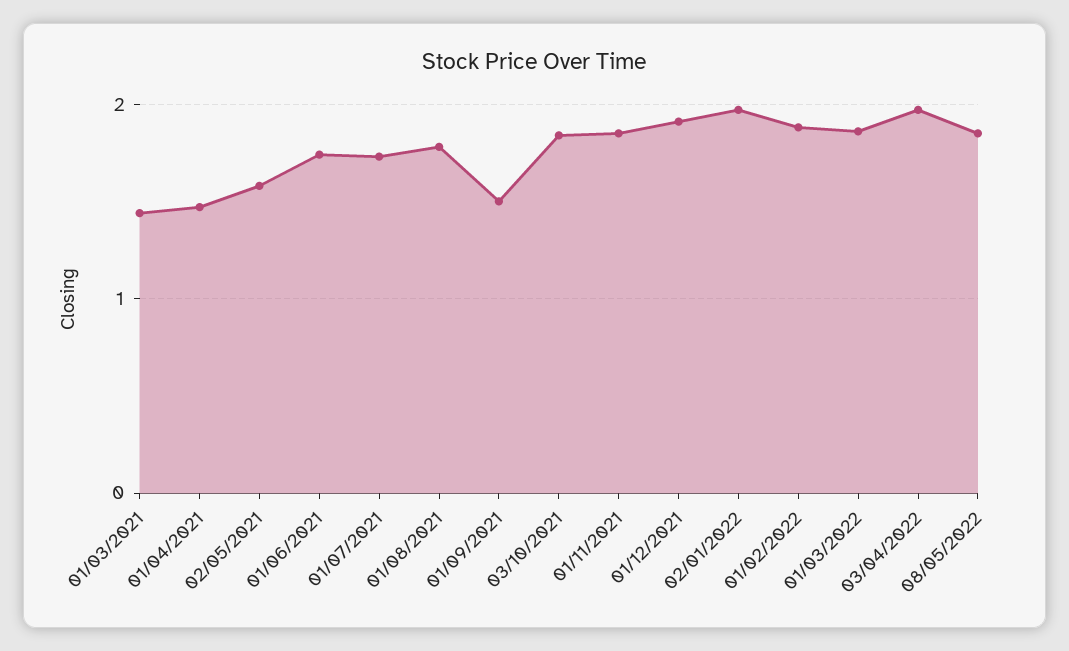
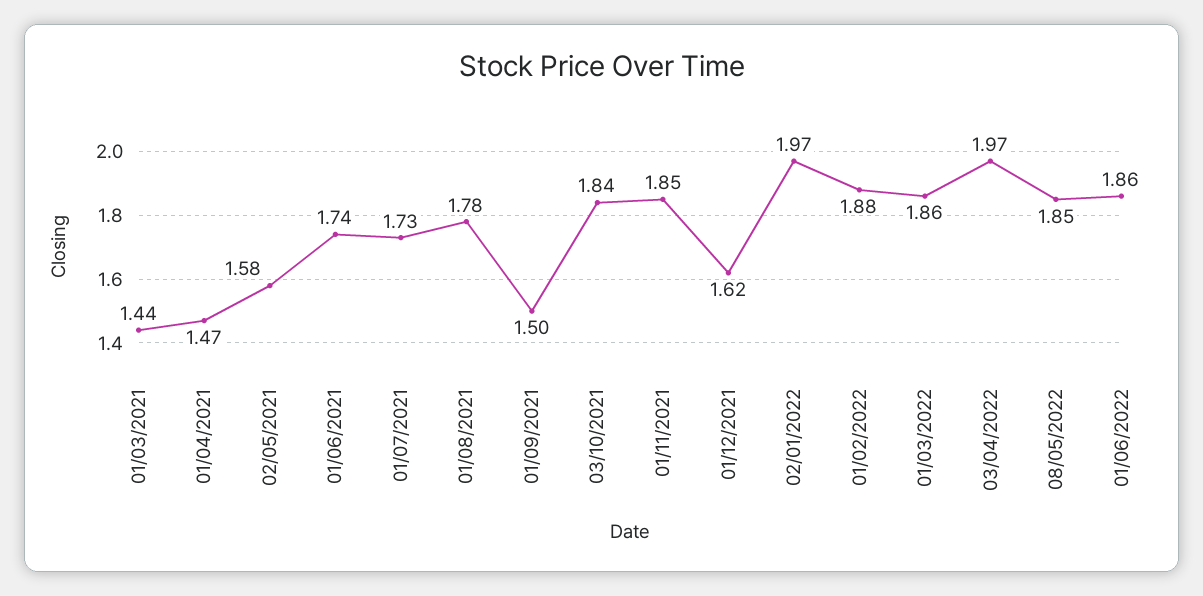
01/12/2021: 1.9 -> 1.62
01/06/2022: none -> 1.86

